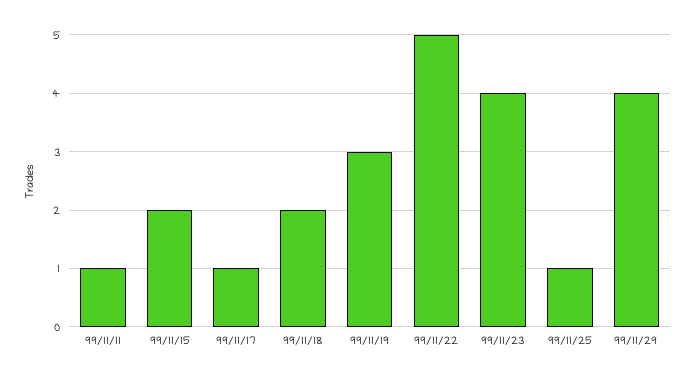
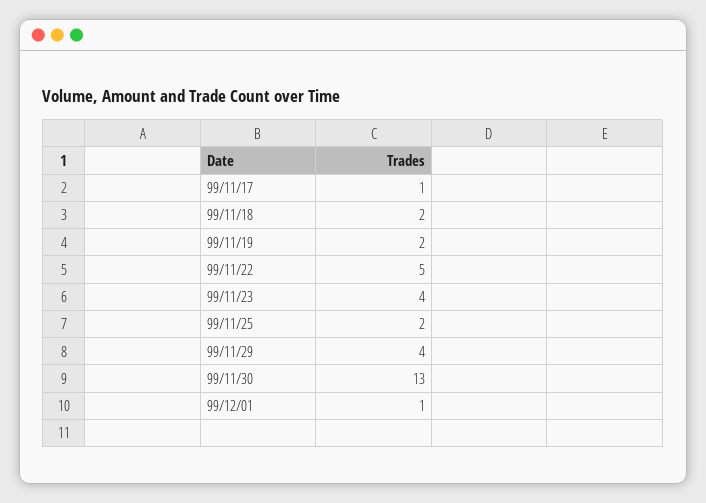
99/11/11: 1 -> none
99/11/15: 2 -> none
99/11/19: 3 -> 2
99/11/25: 1 -> 2
99/11/30: none -> 13
99/12/01: none -> 1

